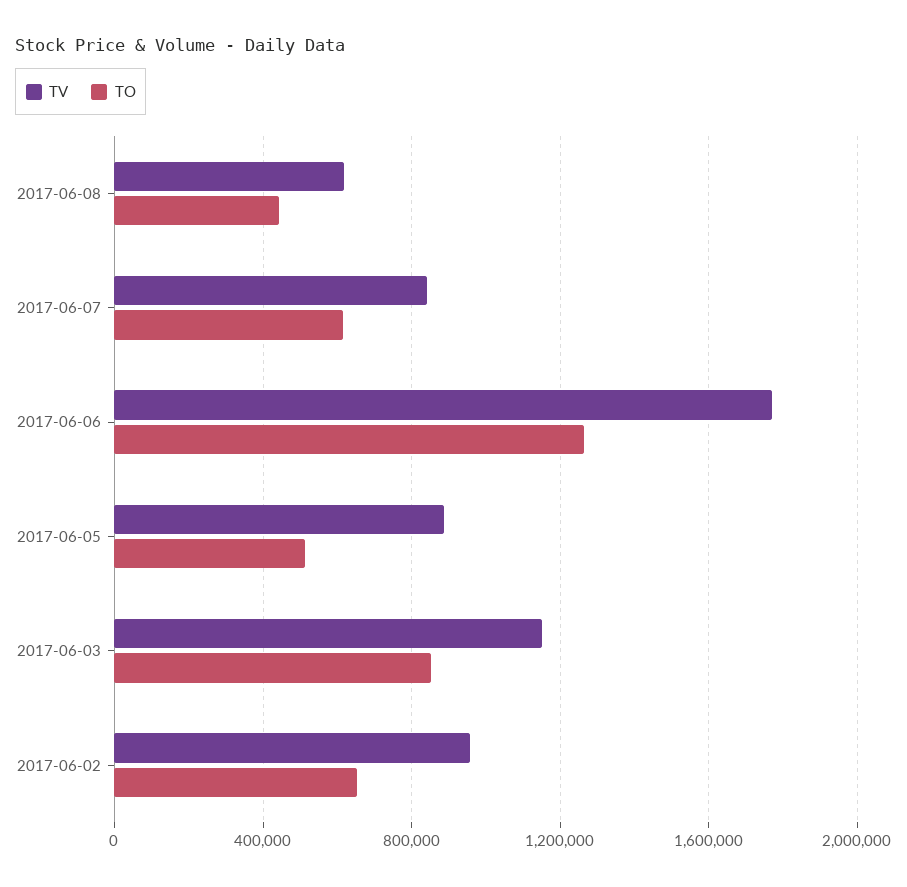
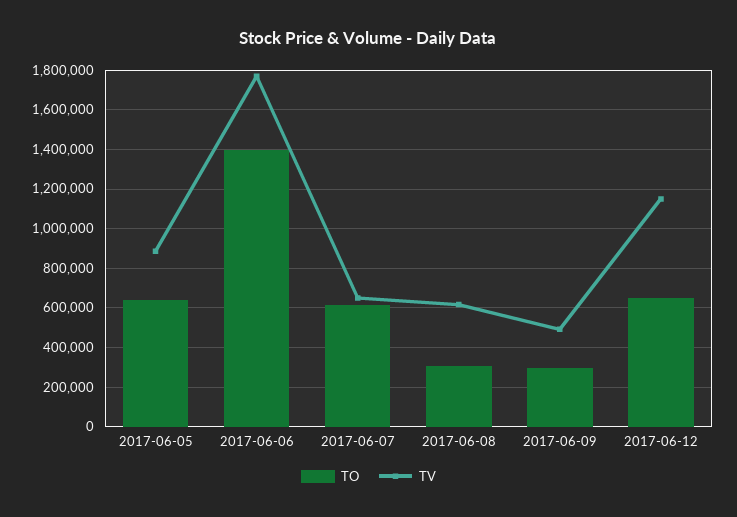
TO, 2017-06-08: 450000 -> 300000
TV, 2017-06-07: 850000 -> 650000
TO, 2017-06-06: 1250000 -> 1400000
TO, 2017-06-05: 500000 -> 650000
TV, 2017-06-03: 1150000 -> none
TO, 2017-06-03: 850000 -> none
TV, 2017-06-02: 950000 -> none
TO, 2017-06-02: 650000 -> none
TO, 2017-06-09: none -> 300000
TV, 2017-06-09: none -> 500000
TO, 2017-06-12: none -> 650000
TV, 2017-06-12: none -> 1150000

